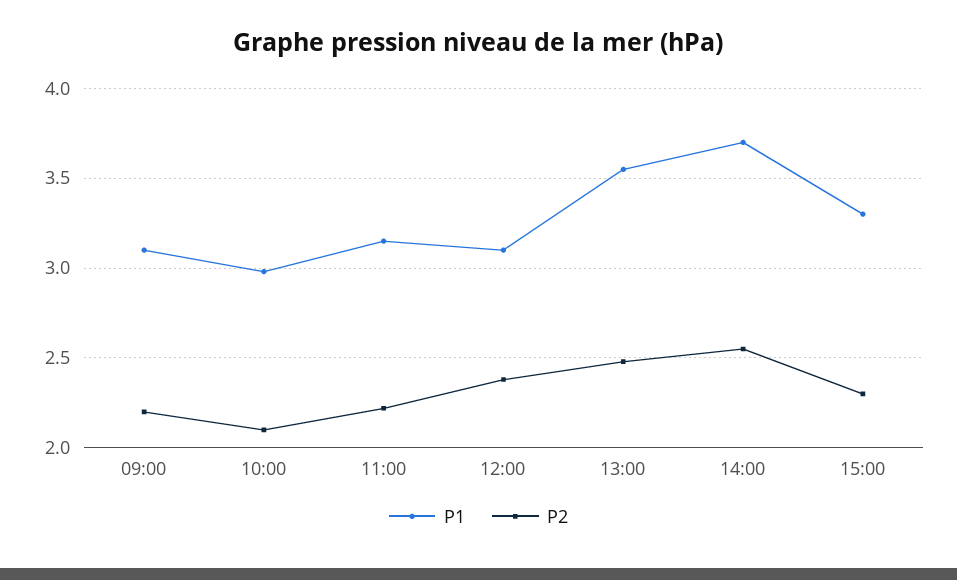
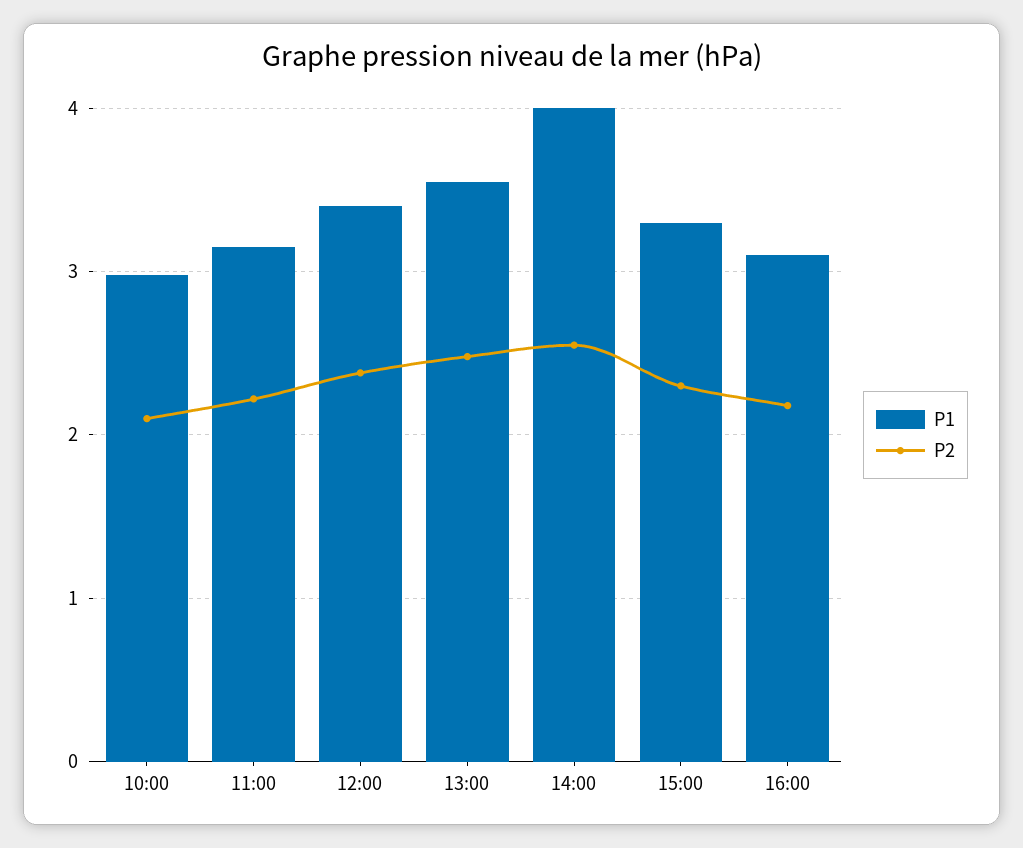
P1, 09:00: 3.1 -> none
P2, 09:00: 2.2 -> none
P1, 12:00: 3.1 -> 3.4
P1, 14:00: 3.7 -> 4
P1, 16:00: none -> 3.1
P2, 16:00: none -> 2.2

